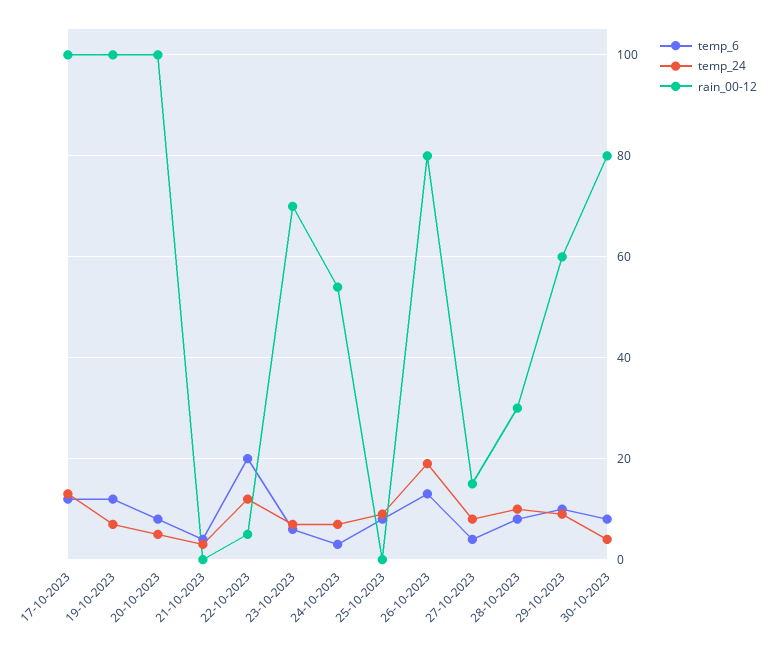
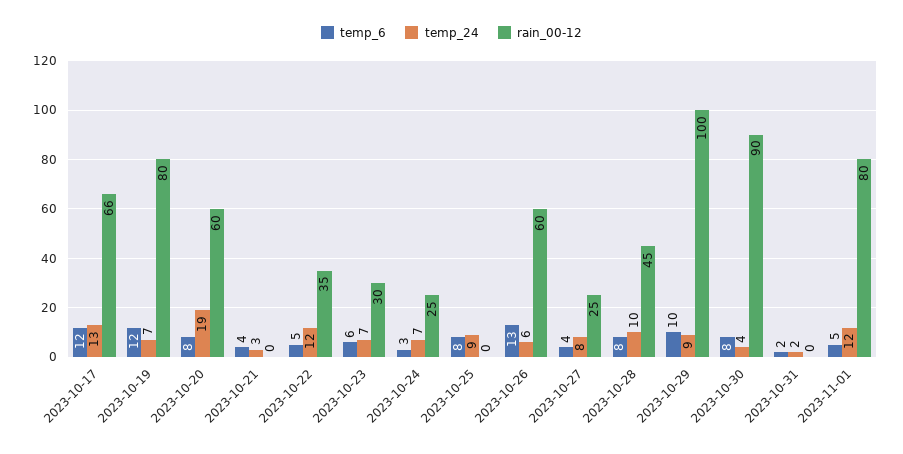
rain_00-12, 17-10-2023: 100 -> 66
rain_00-12, 19-10-2023: 100 -> 80
temp_24, 20-10-2023: 5 -> 19
rain_00-12, 20-10-2023: 100 -> 60
temp_6, 22-10-2023: 20 -> 5
rain_00-12, 22-10-2023: 5 -> 35
rain_00-12, 23-10-2023: 70 -> 30
rain_00-12, 24-10-2023: 55 -> 25
temp_24, 26-10-2023: 20 -> 6
rain_00-12, 26-10-2023: 80 -> 60
rain_00-12, 27-10-2023: 15 -> 25
rain_00-12, 28-10-2023: 30 -> 45
rain_00-12, 29-10-2023: 60 -> 100
rain_00-12, 30-10-2023: 80 -> 90
temp_6, 2023-10-31: none -> 2
temp_24, 2023-10-31: none -> 2
rain_00-12, 2023-10-31: none -> 0
temp_6, 2023-11-01: none -> 5
temp_24, 2023-11-01: none -> 12
rain_00-12, 2023-11-01: none -> 80

